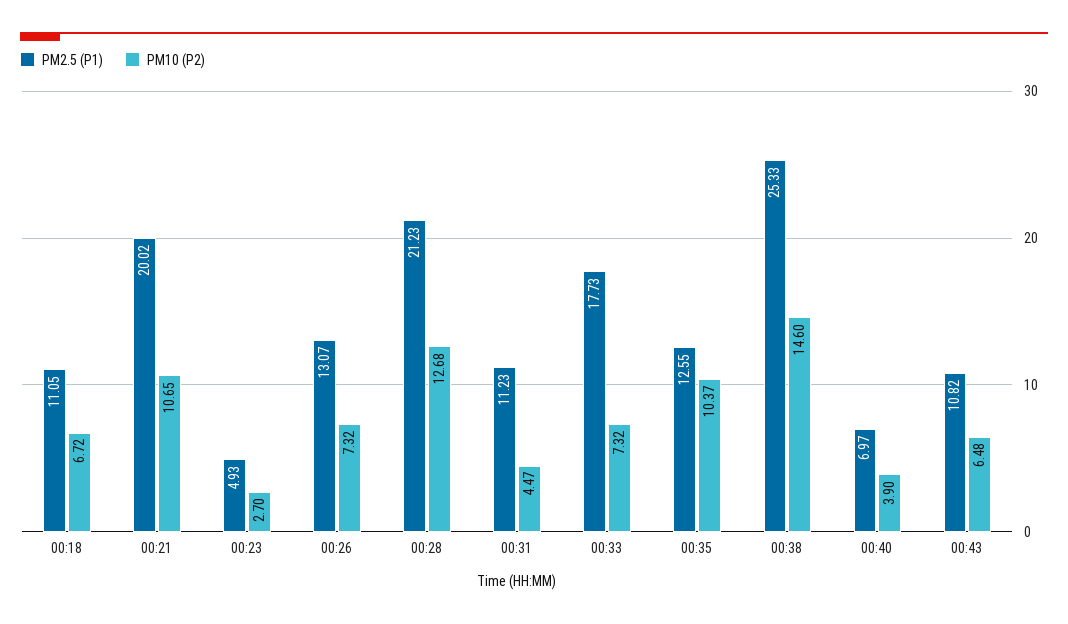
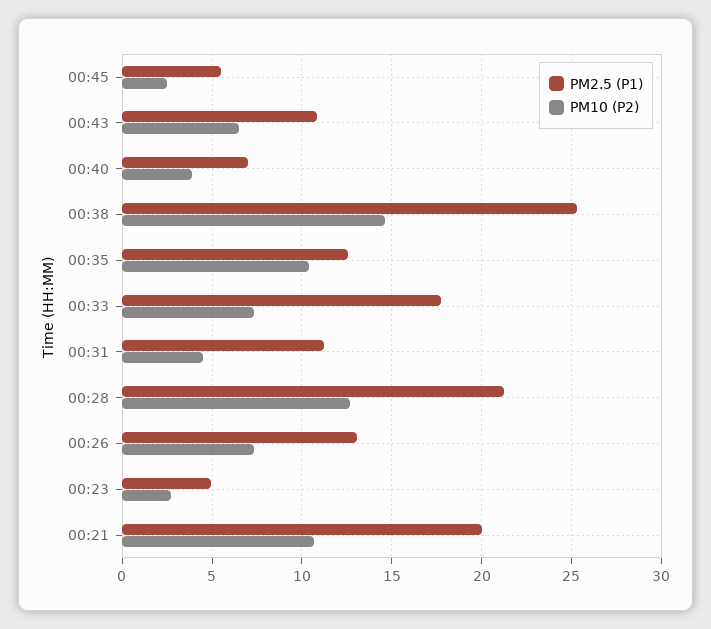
PM2.5 (P1), 00:18: 11.05 -> none
PM10 (P2), 00:18: 6.72 -> none
PM2.5 (P1), 00:45: none -> 5.5
PM10 (P2), 00:45: none -> 2.5

